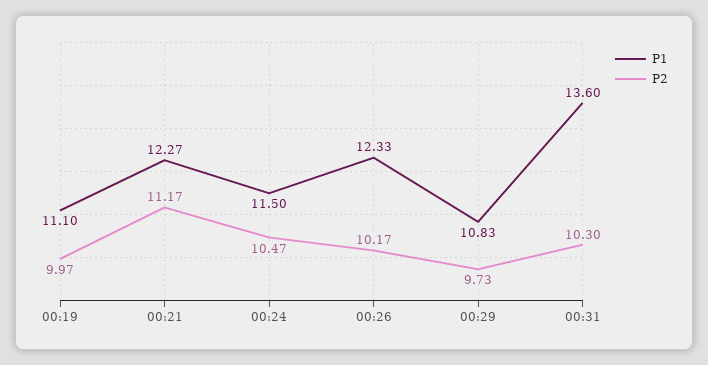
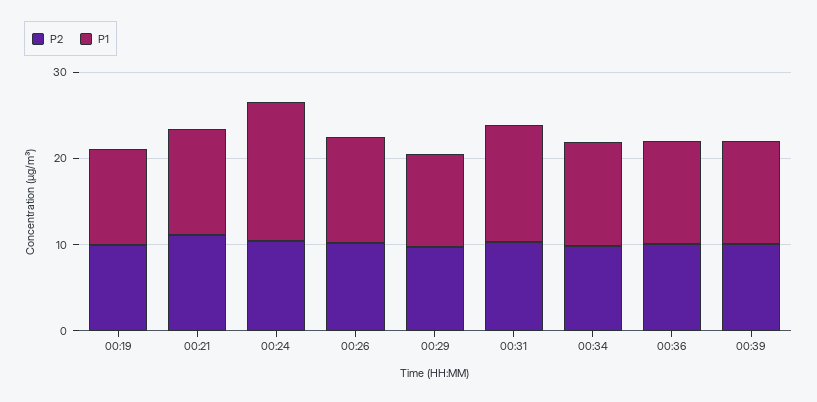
P1, 00:24: 11.5 -> 16
P2, 00:34: none -> 10
P1, 00:34: none -> 12
P2, 00:36: none -> 10
P1, 00:36: none -> 12
P2, 00:39: none -> 10
P1, 00:39: none -> 12

